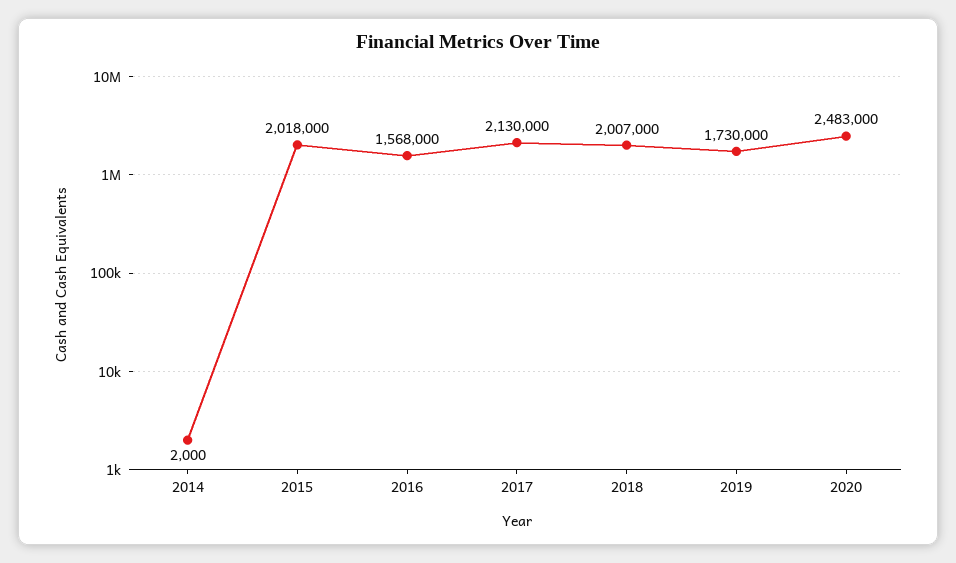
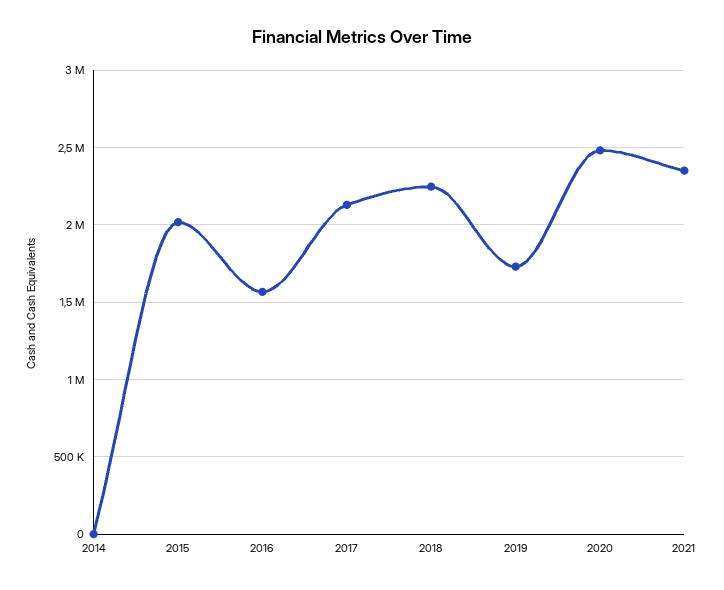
2018: 2007000 -> 2250000
2021: none -> 2350000

